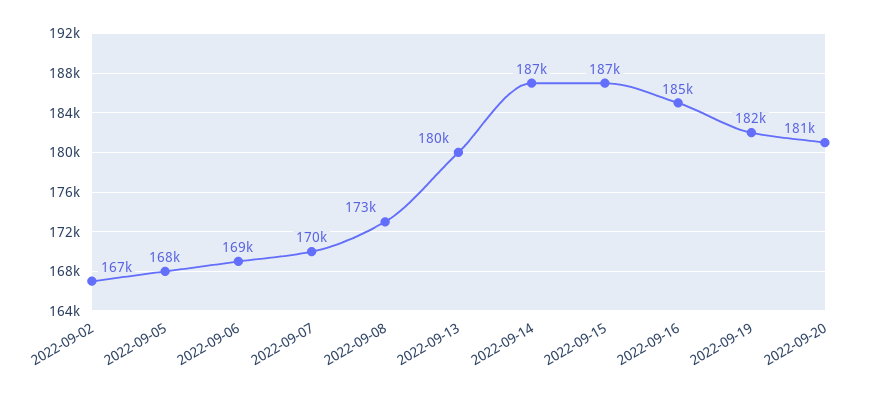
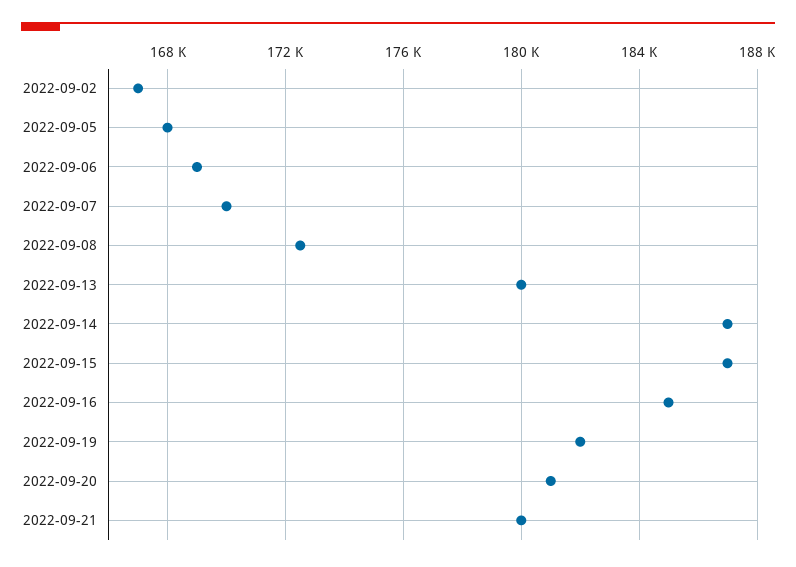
2022-09-21: none -> 180000

